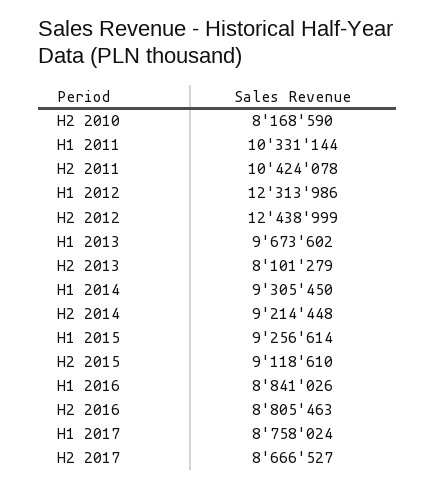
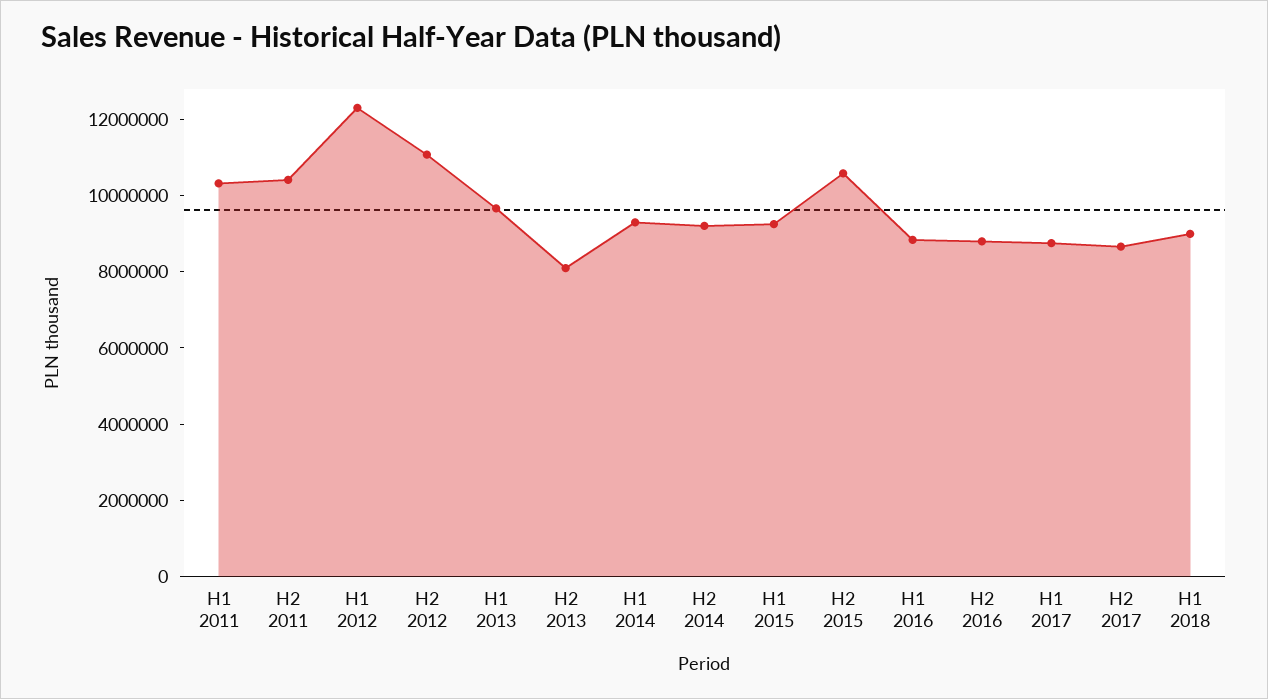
H2 2010: 8168590 -> none
H2 2012: 12438999 -> 11000000
H2 2015: 9118610 -> 10500000
H1 2018: none -> 9000000

